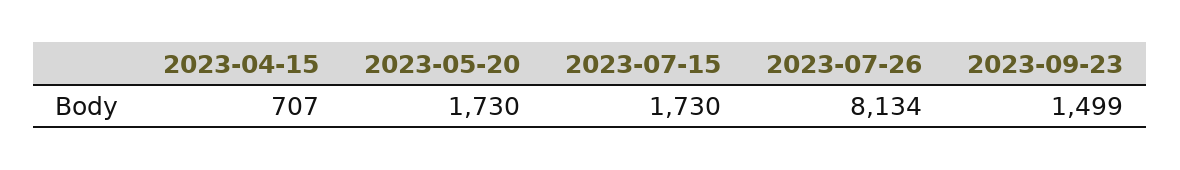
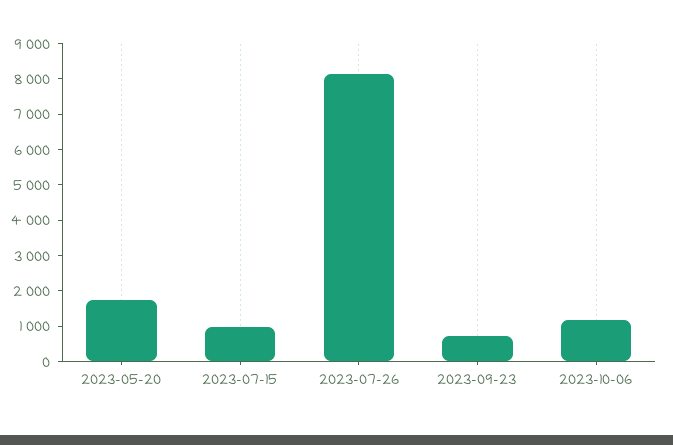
2023-04-15: 707 -> none
2023-07-15: 1730 -> 1000
2023-09-23: 1499 -> 750
2023-10-06: none -> 1250

